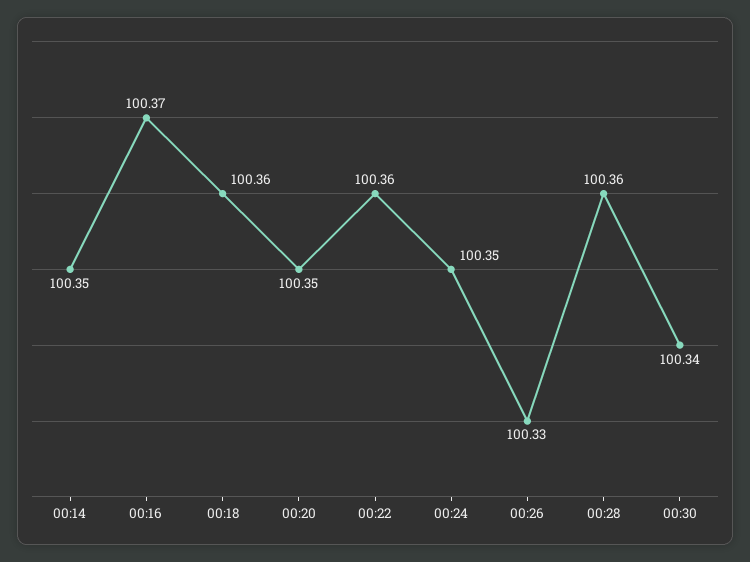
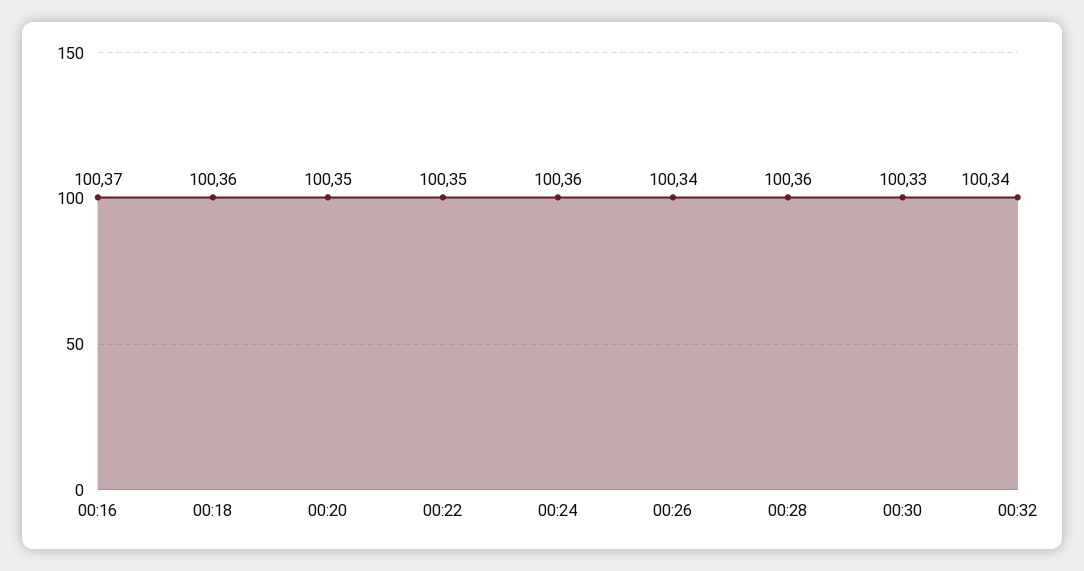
00:14: 100.35 -> none
00:22: 100.36 -> 100.35
00:24: 100.35 -> 100.36
00:26: 100.33 -> 100.34
00:30: 100.34 -> 100.33
00:32: none -> 100.34

